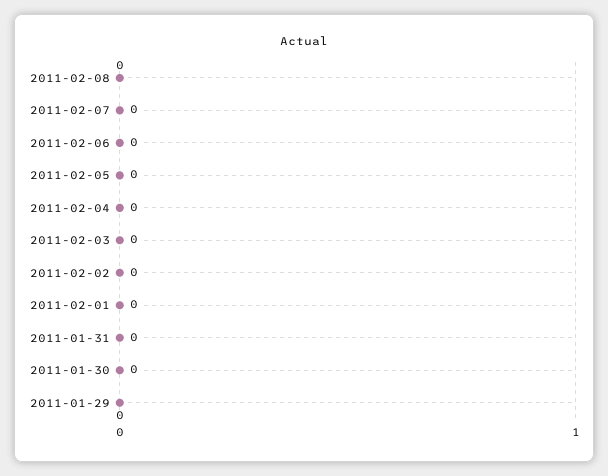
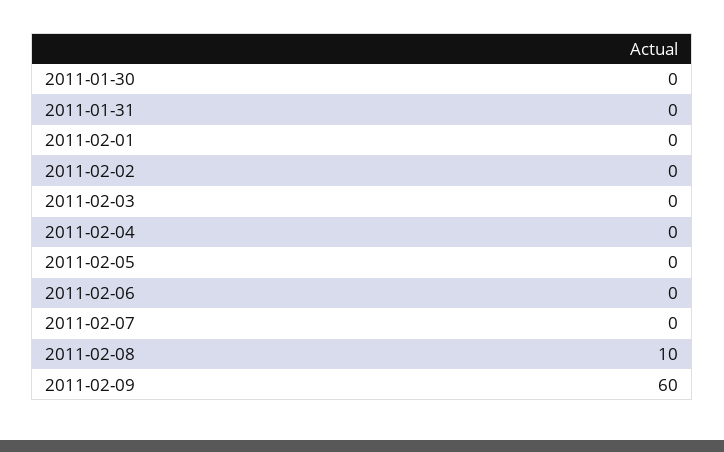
2011-02-08: 0 -> 10
2011-01-29: 0 -> none
2011-02-09: none -> 60

